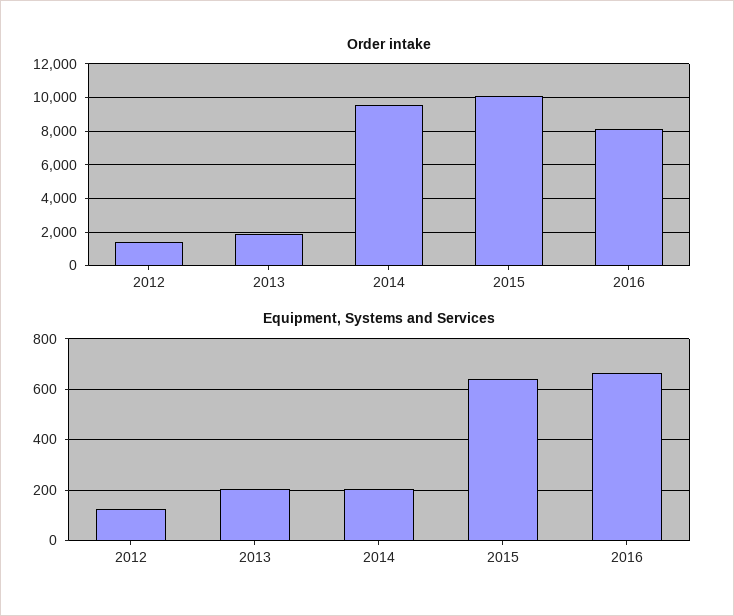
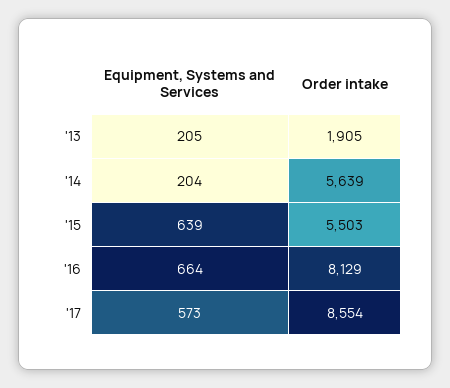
Order intake, 2012: 1500 -> none
Order intake, 2014: 9500 -> 5639
Order intake, 2015: 10000 -> 5503
Equipment, Systems and Services, 2012: 125 -> none
Equipment, Systems and Services, '17: none -> 573
Order intake, '17: none -> 8554

